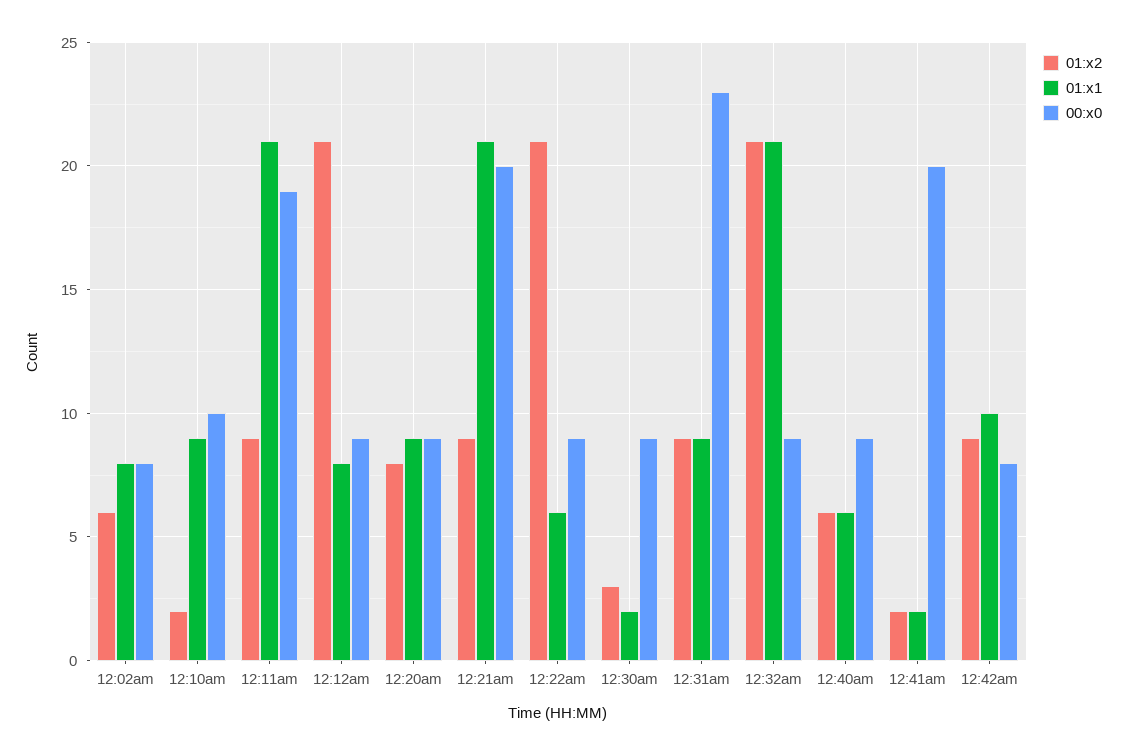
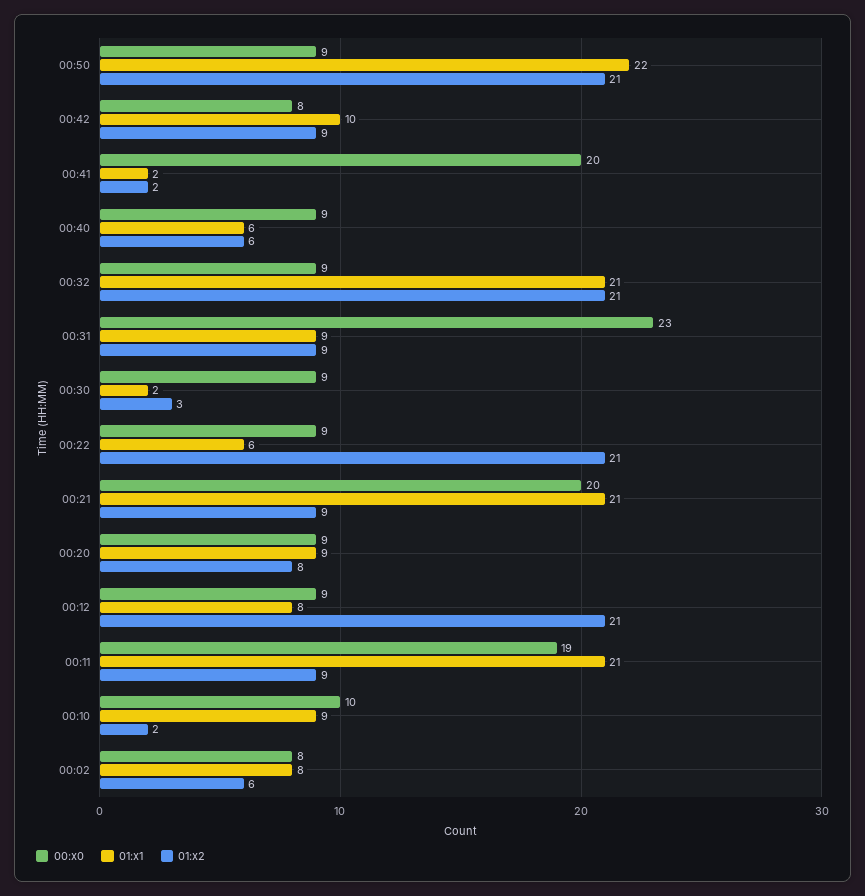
00:x0, 00:50: none -> 9
01:x1, 00:50: none -> 22
01:x2, 00:50: none -> 21

